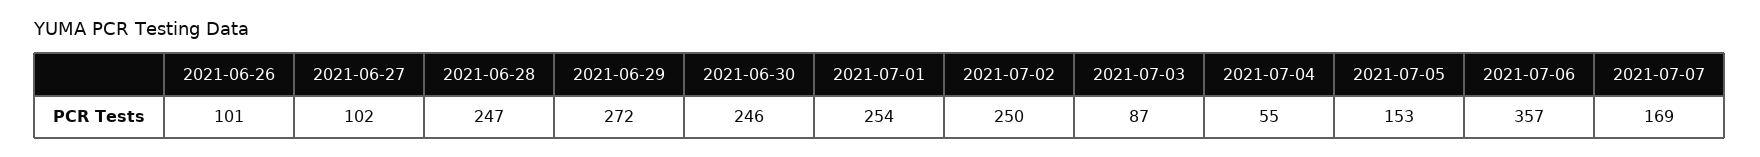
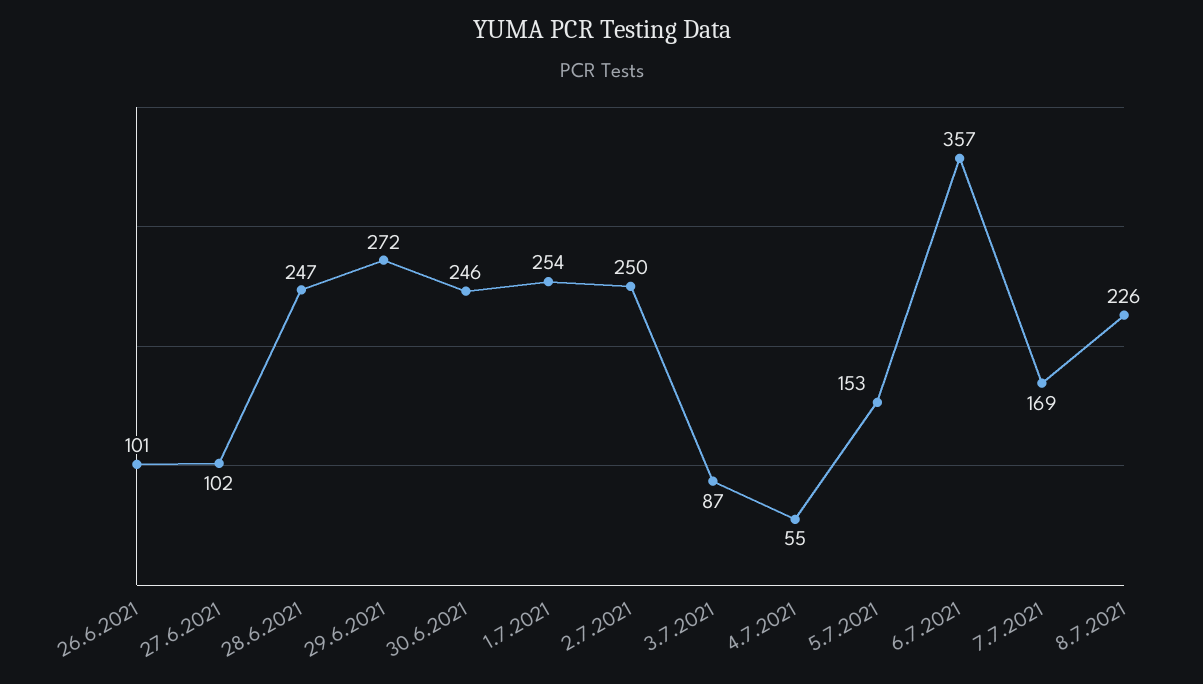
8.7.2021: none -> 226

